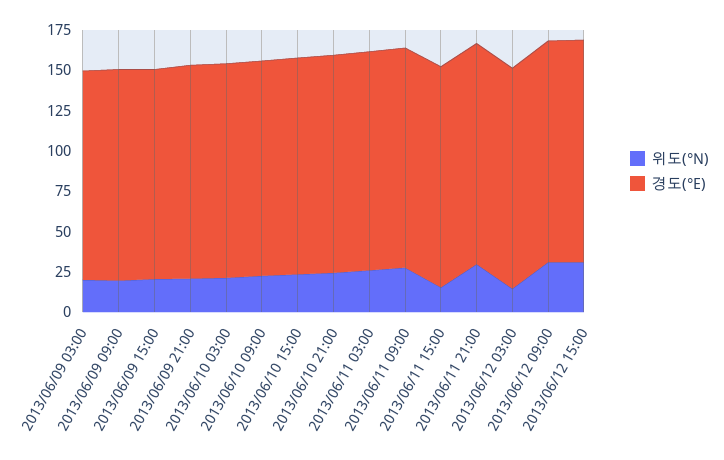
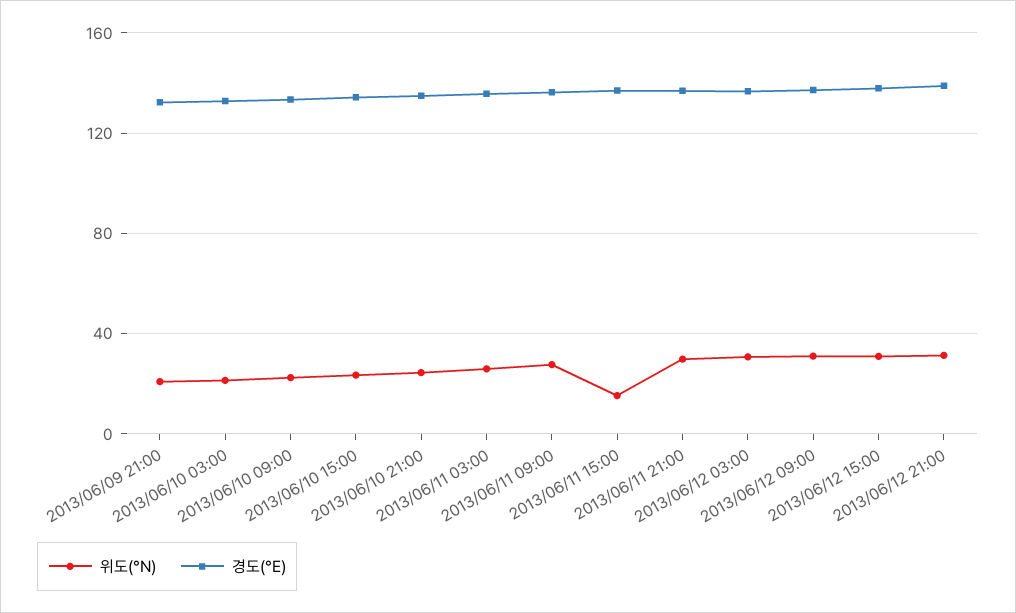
위도(°N), 2013/06/09 03:00: 20 -> none
경도(°E), 2013/06/09 03:00: 130 -> none
위도(°N), 2013/06/09 09:00: 20 -> none
경도(°E), 2013/06/09 09:00: 130 -> none
위도(°N), 2013/06/09 15:00: 20 -> none
경도(°E), 2013/06/09 15:00: 130 -> none
위도(°N), 2013/06/12 03:00: 15 -> 30
위도(°N), 2013/06/12 21:00: none -> 30
경도(°E), 2013/06/12 21:00: none -> 140

